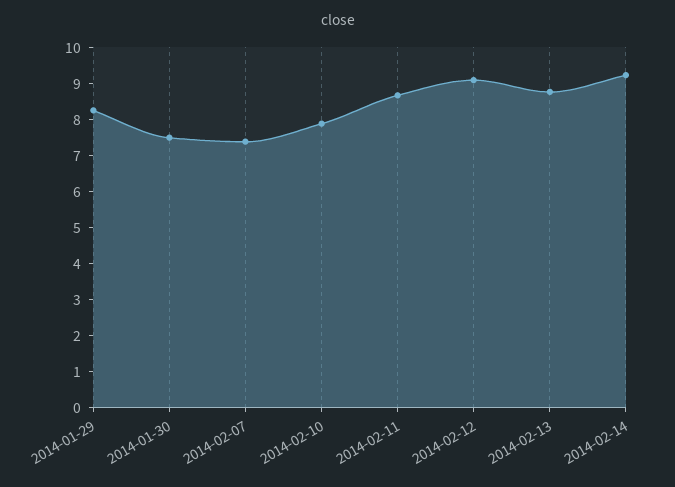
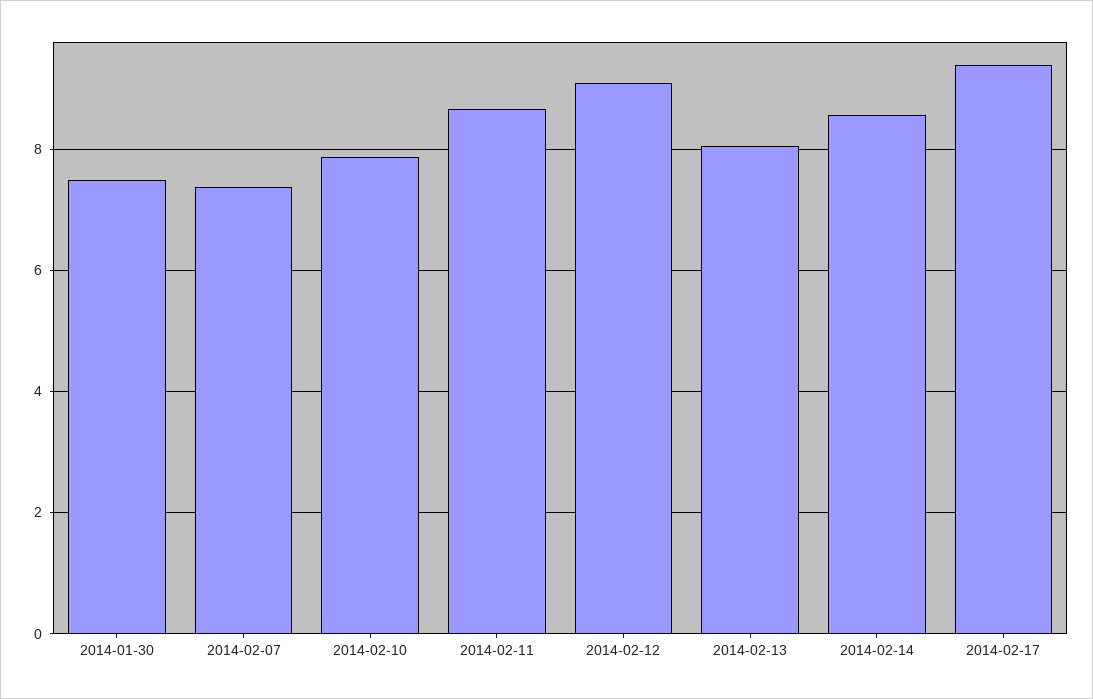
2014-01-29: 8.25 -> none
2014-02-13: 8.75 -> 8
2014-02-14: 9.25 -> 8.6
2014-02-17: none -> 9.4

